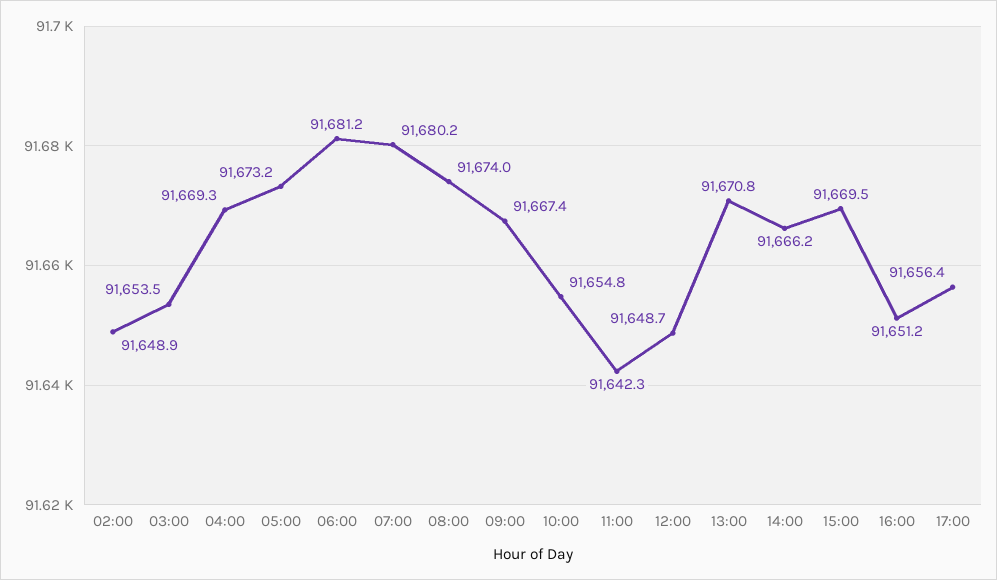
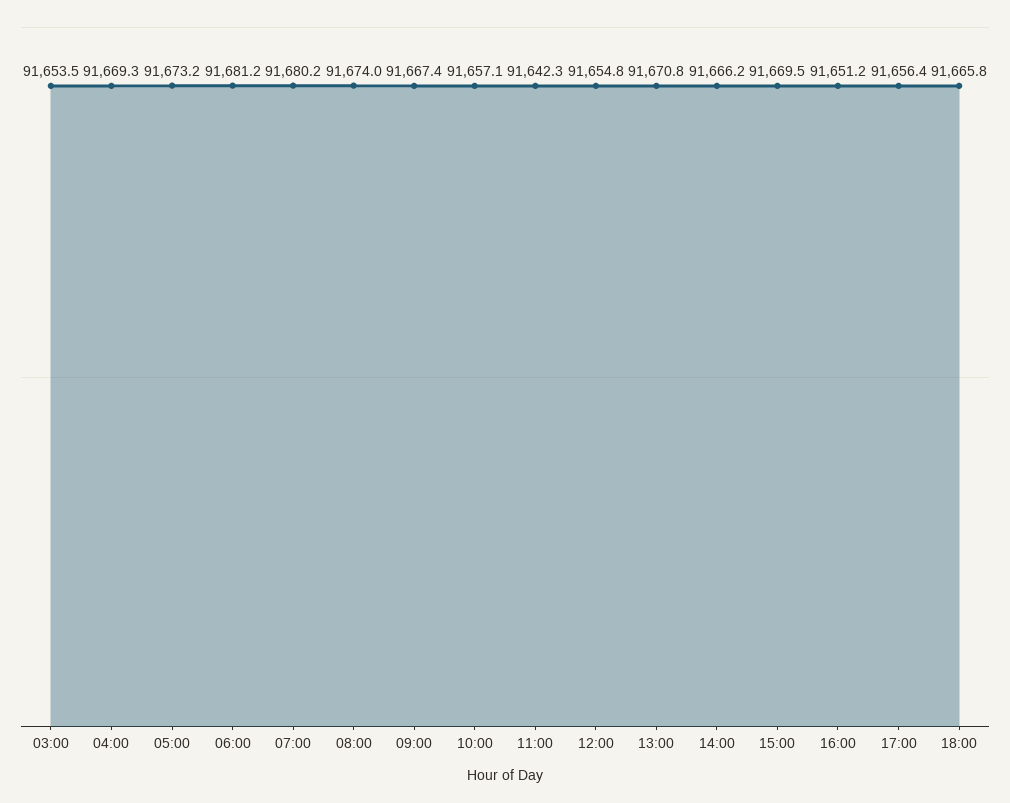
02:00: 91648.9 -> none
10:00: 91654.8 -> 91657.1
12:00: 91648.7 -> 91654.8
18:00: none -> 91665.8

